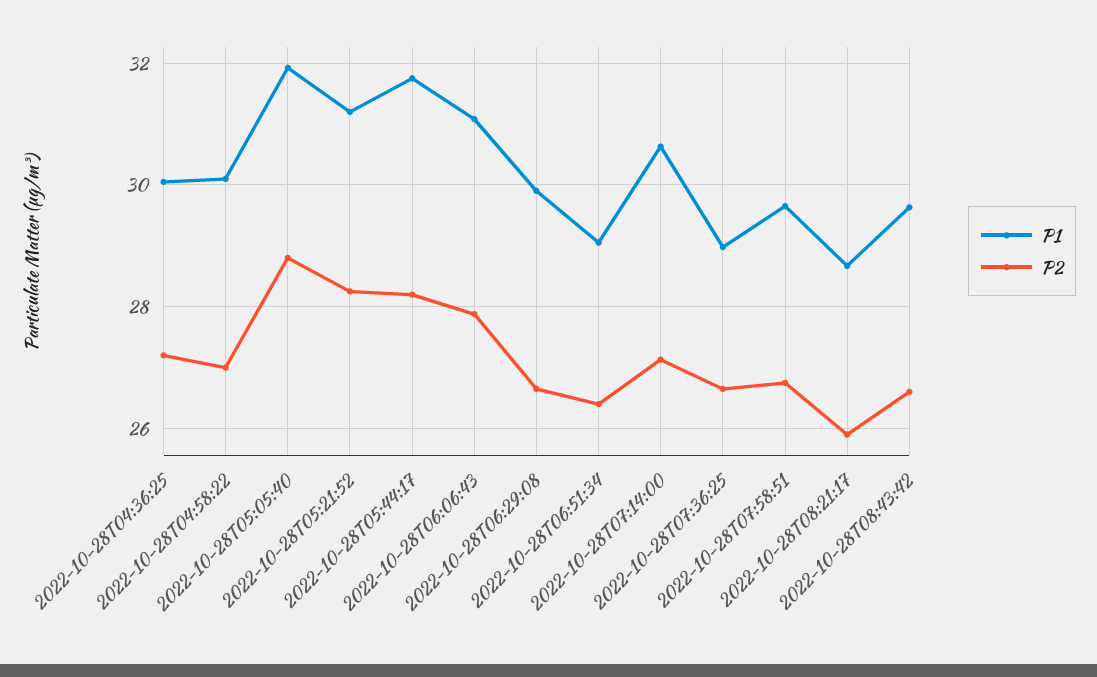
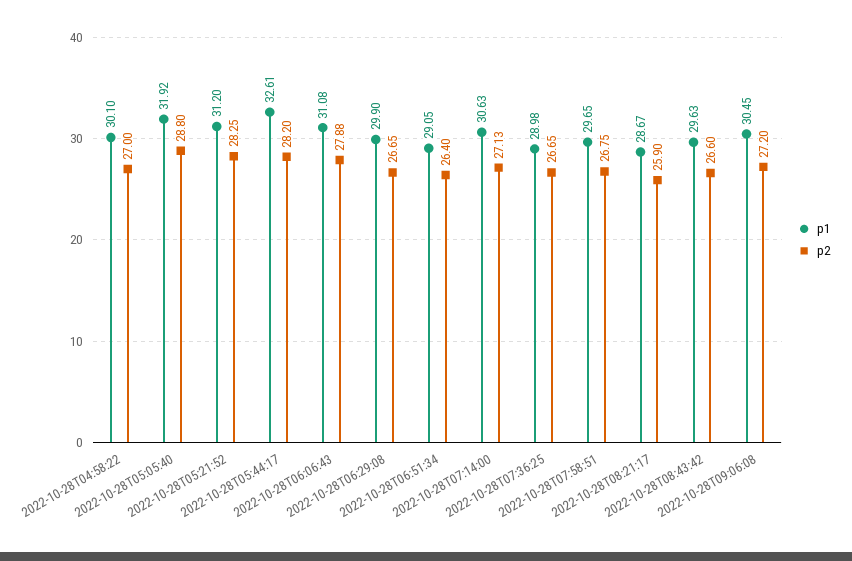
P1, 2022-10-28T04:36:25: 30 -> none
P2, 2022-10-28T04:36:25: 27.2 -> none
P1, 2022-10-28T05:44:17: 31.8 -> 32.61
P1, 2022-10-28T09:06:08: none -> 30.45
P2, 2022-10-28T09:06:08: none -> 27.2

